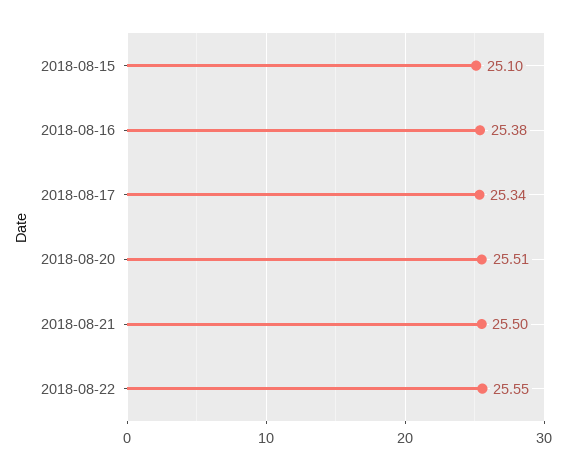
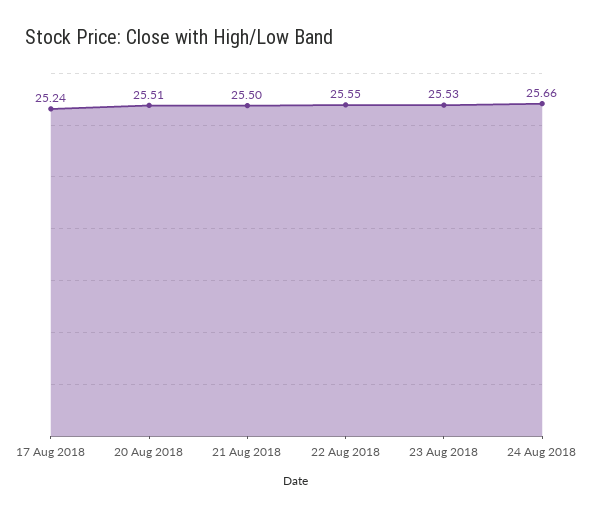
2018-08-15: 25.1 -> none
2018-08-16: 25.38 -> none
2018-08-17: 25.34 -> 25.24
23 Aug 2018: none -> 25.53
24 Aug 2018: none -> 25.66

